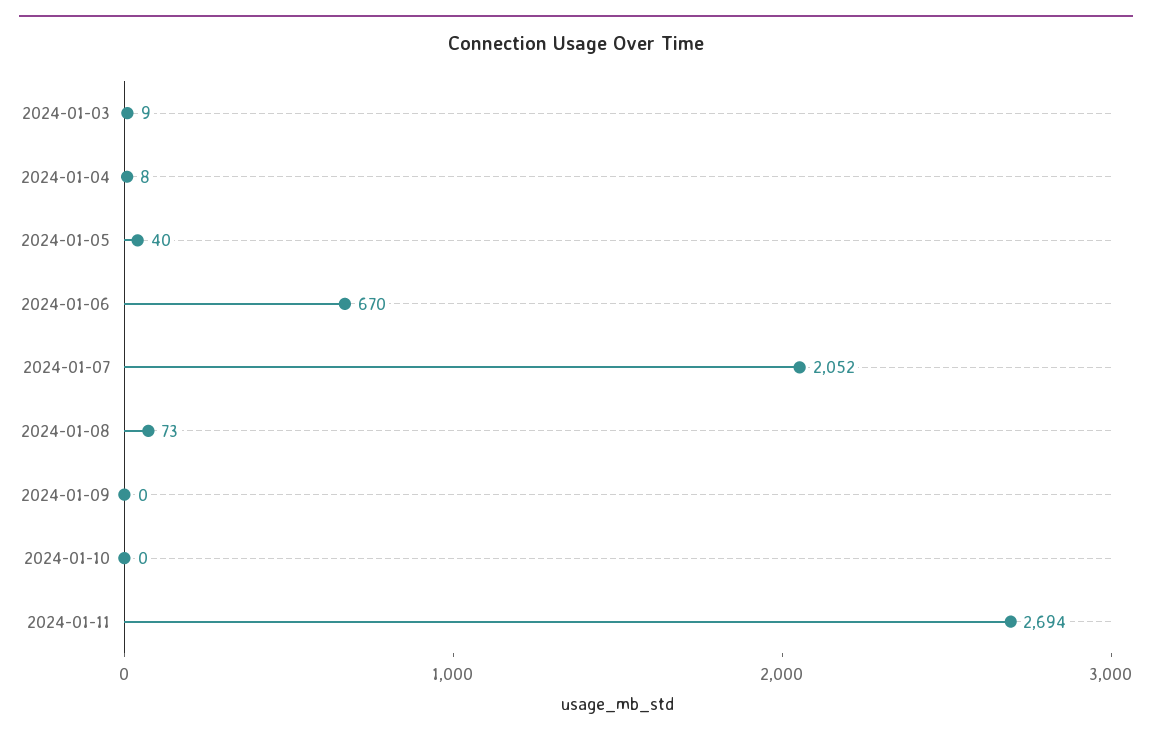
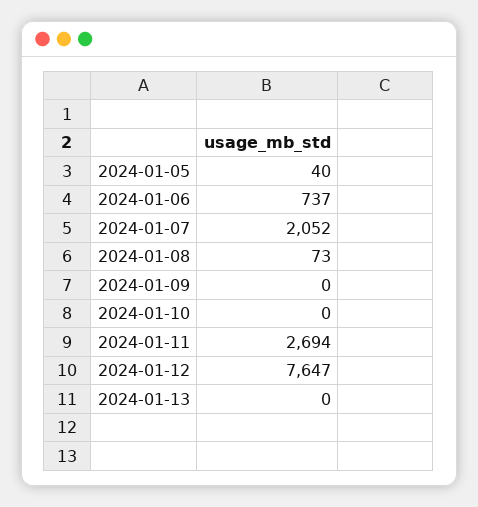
2024-01-03: 9 -> none
2024-01-04: 8 -> none
2024-01-06: 670 -> 737
2024-01-12: none -> 7647
2024-01-13: none -> 0

